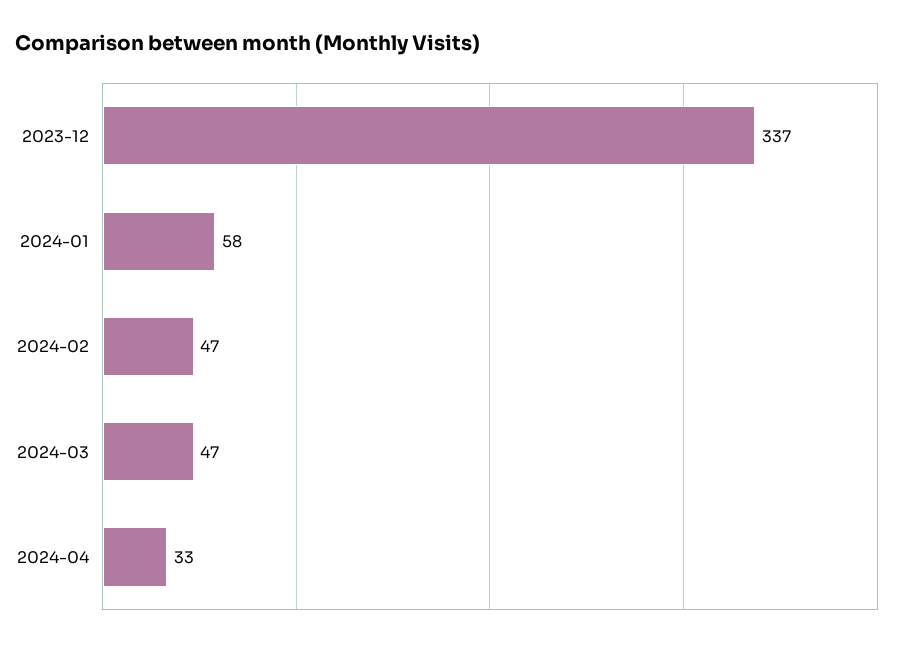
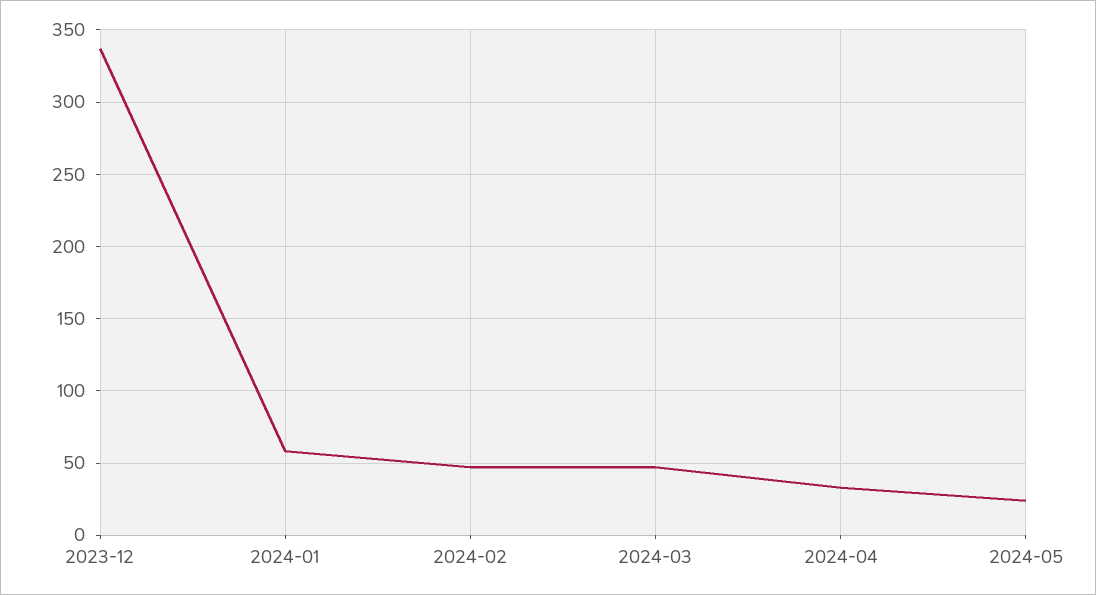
2024-05: none -> 25

